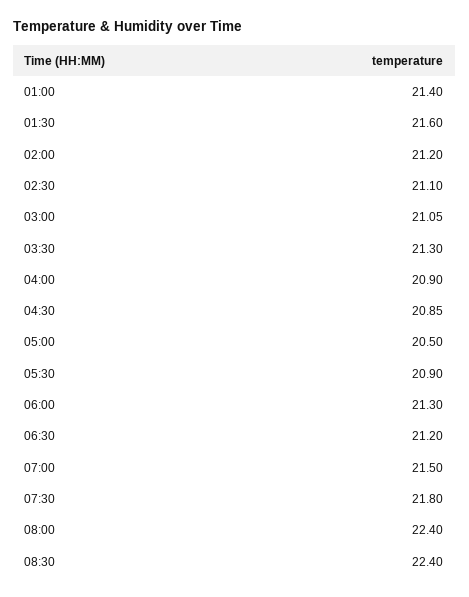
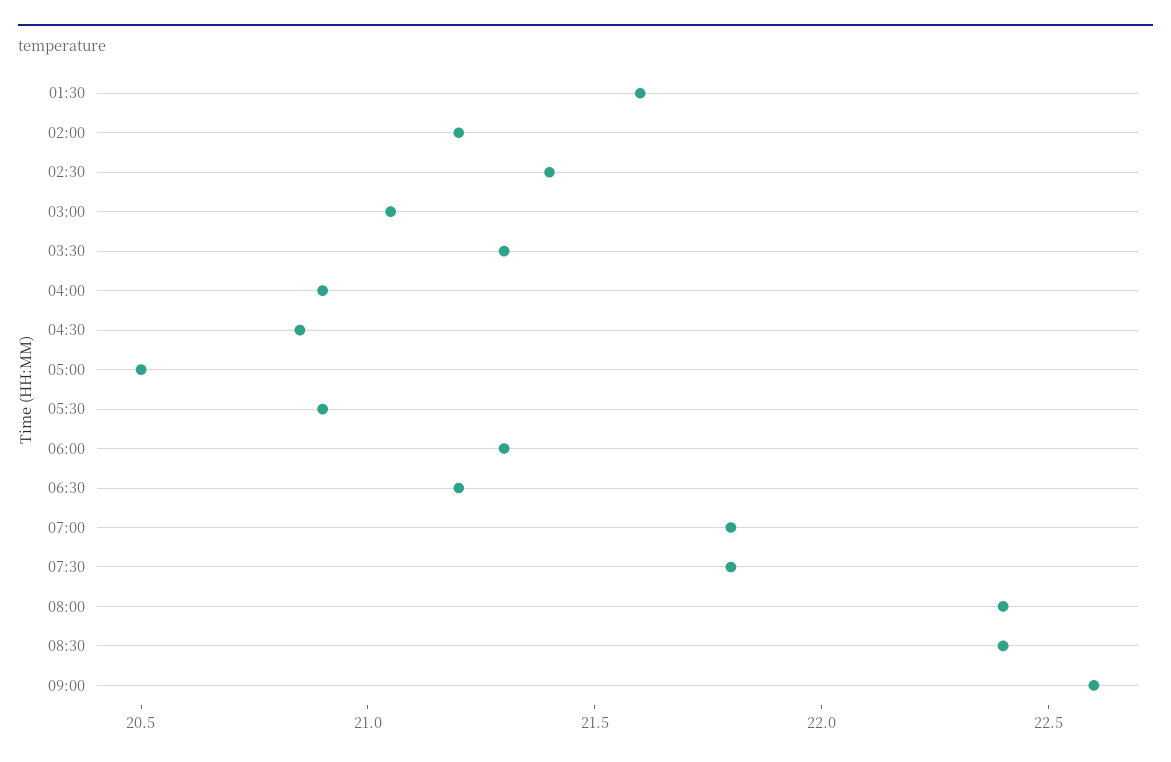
01:00: 21.4 -> none
02:30: 21.1 -> 21.4
07:00: 21.5 -> 21.8
09:00: none -> 22.6

